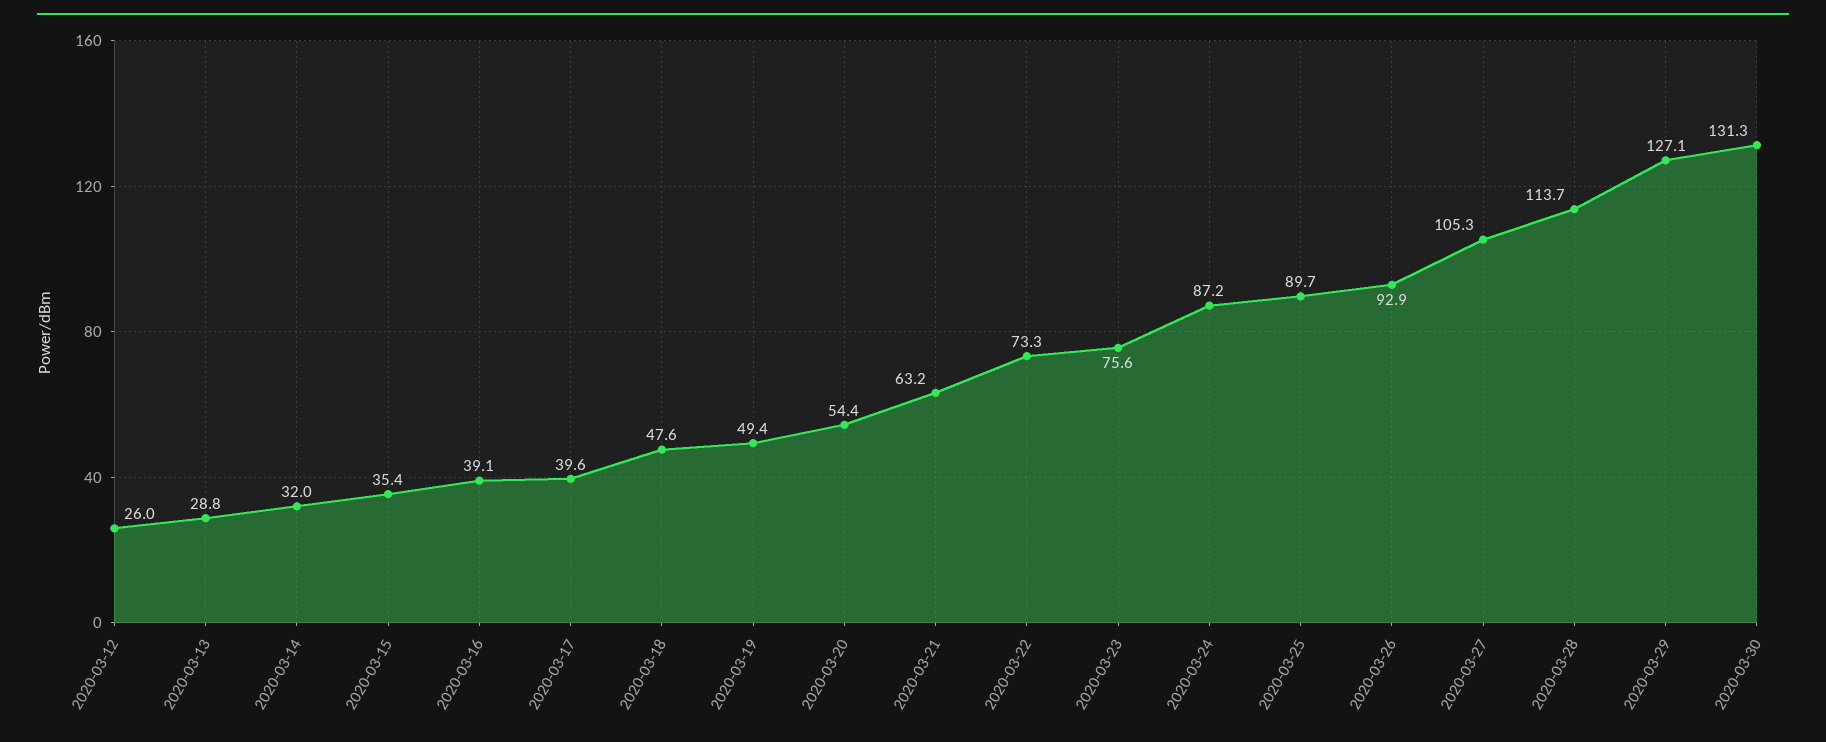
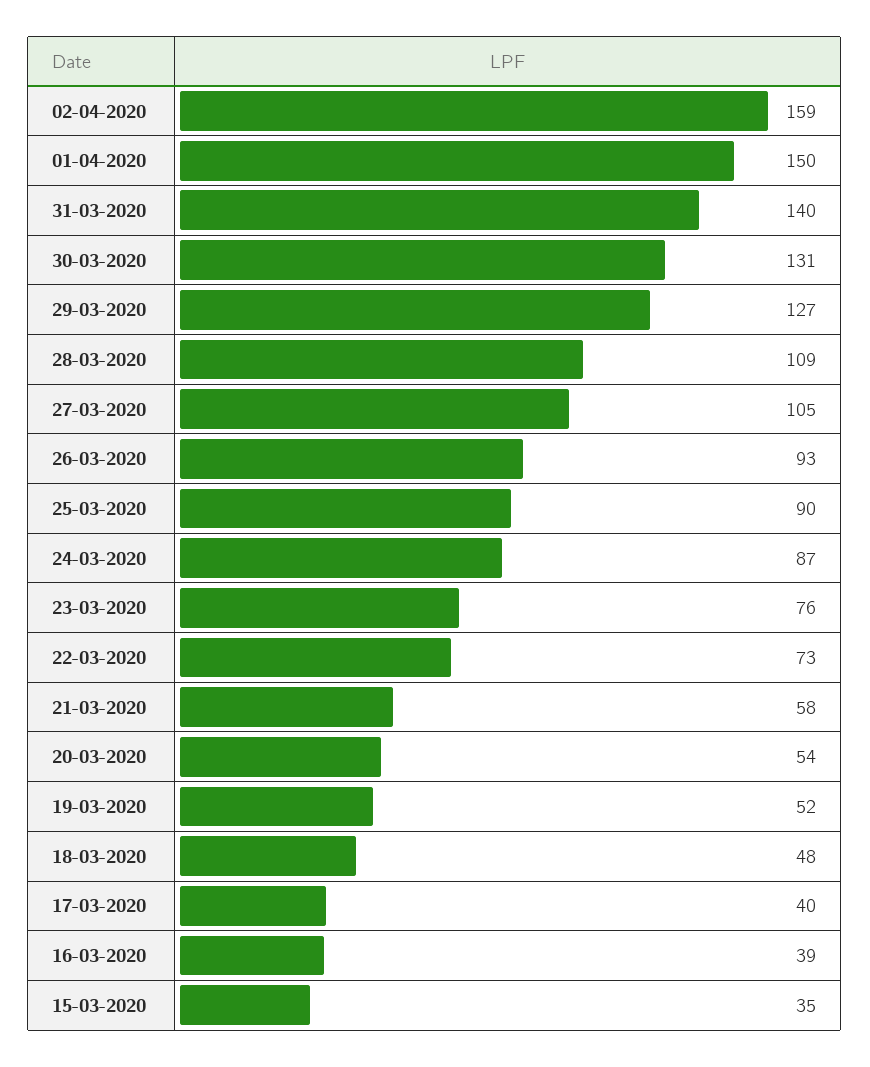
2020-03-12: 26 -> none
2020-03-13: 28.8 -> none
2020-03-14: 32 -> none
2020-03-19: 49.4 -> 52
2020-03-21: 63.2 -> 58
2020-03-28: 113.7 -> 109
02-04-2020: none -> 159
01-04-2020: none -> 150
31-03-2020: none -> 140

